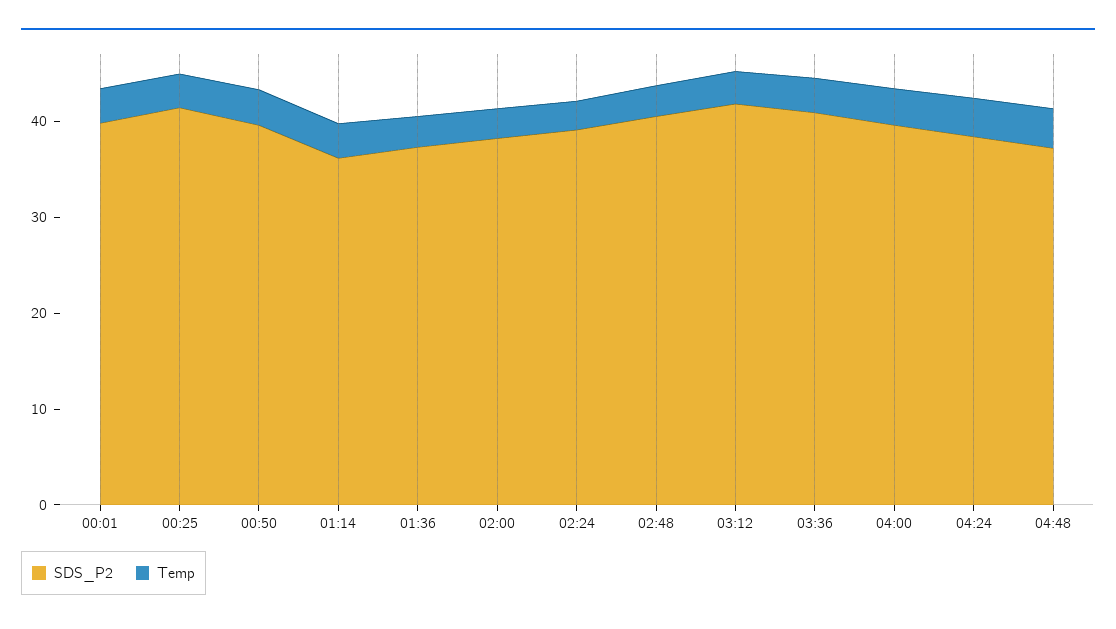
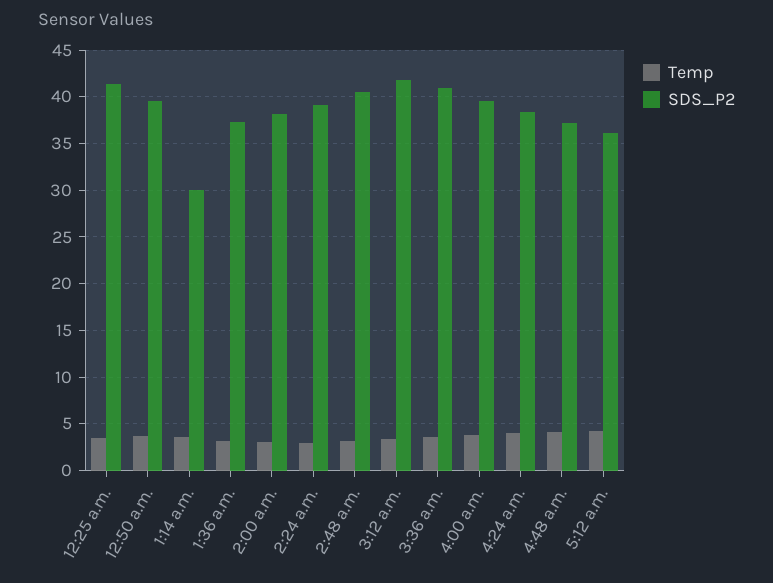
SDS_P2, 00:01: 40 -> none
Temp, 00:01: 4 -> none
SDS_P2, 01:14: 36 -> 30
Temp, 5:12 a.m.: none -> 4
SDS_P2, 5:12 a.m.: none -> 36

